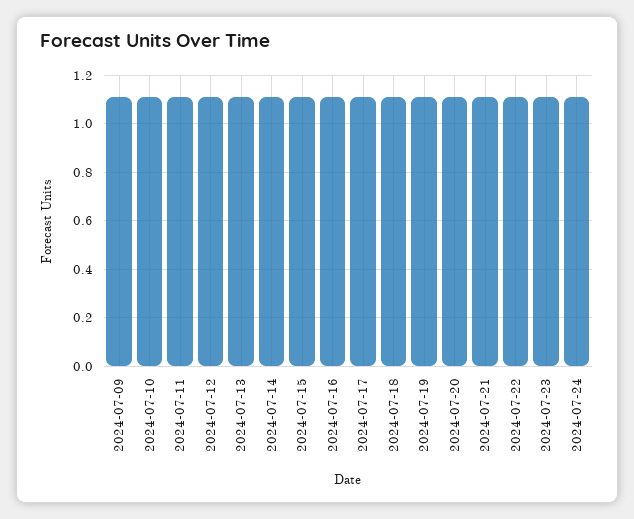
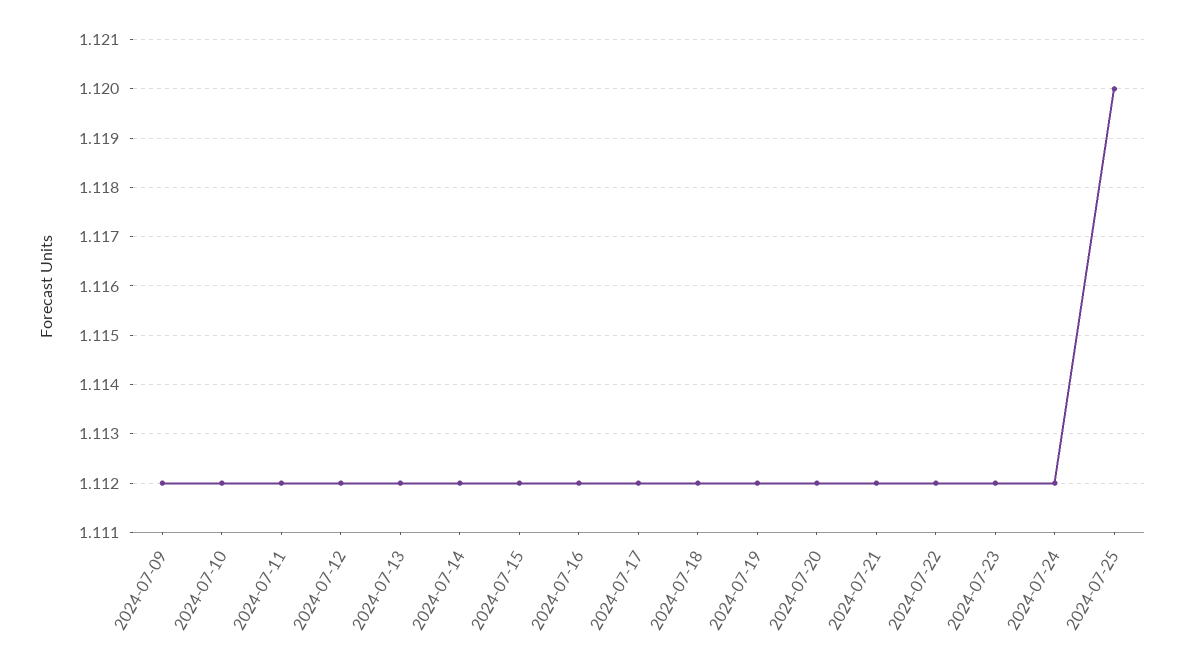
2024-07-25: none -> 1.12

